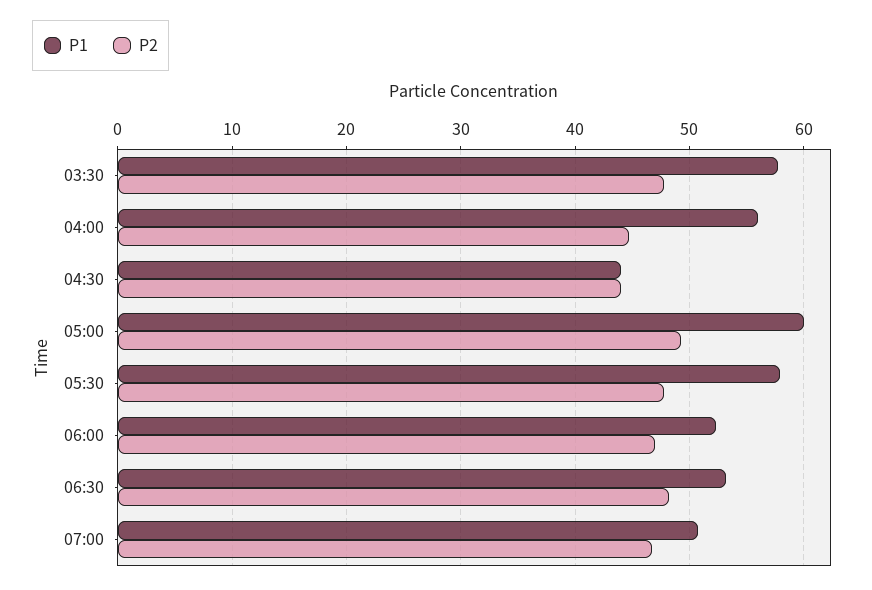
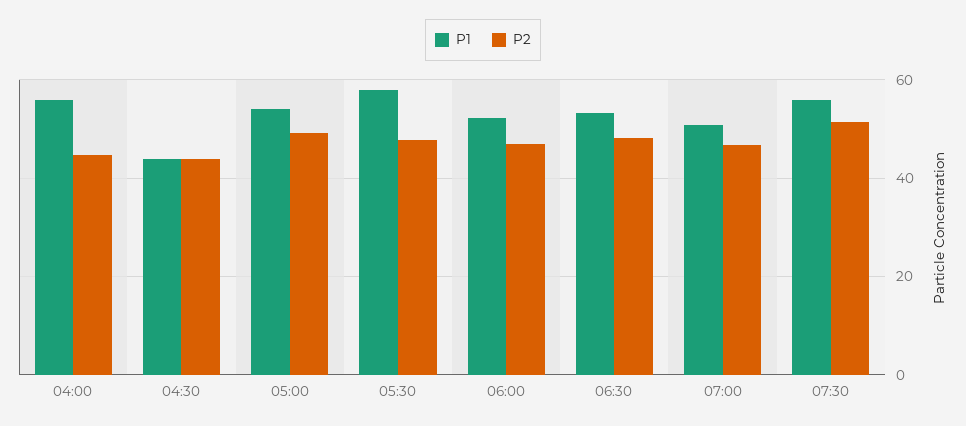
P1, 03:30: 58 -> none
P2, 03:30: 48 -> none
P1, 05:00: 60 -> 54
P1, 07:30: none -> 56
P2, 07:30: none -> 52

